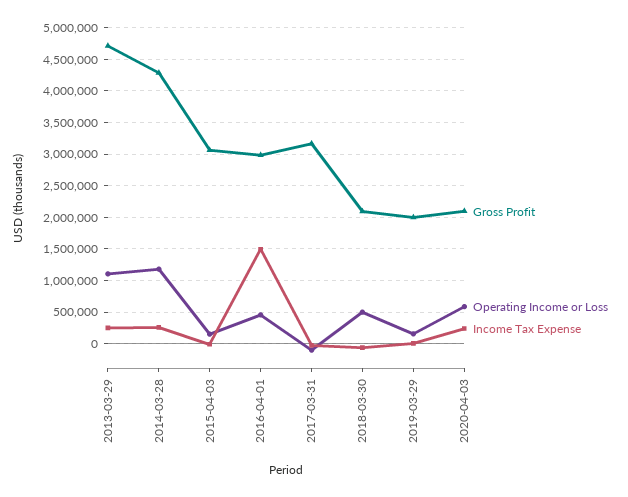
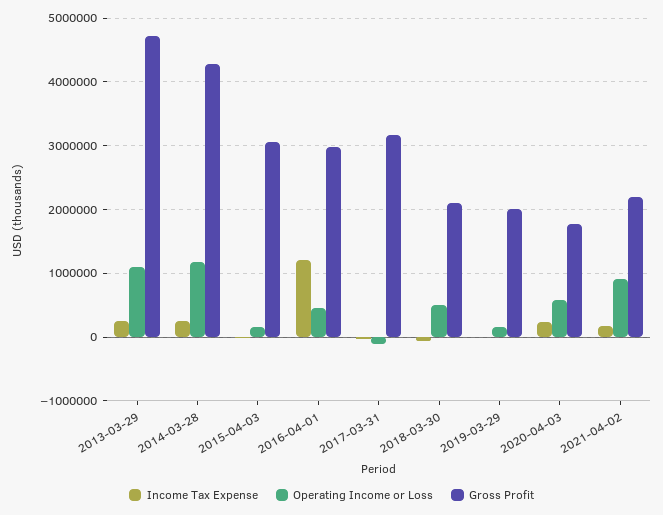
Income Tax Expense, 2016-04-01: 1500000 -> 1200000
Gross Profit, 2020-04-03: 2100000 -> 1800000
Income Tax Expense, 2021-04-02: none -> 200000
Operating Income or Loss, 2021-04-02: none -> 900000
Gross Profit, 2021-04-02: none -> 2200000

